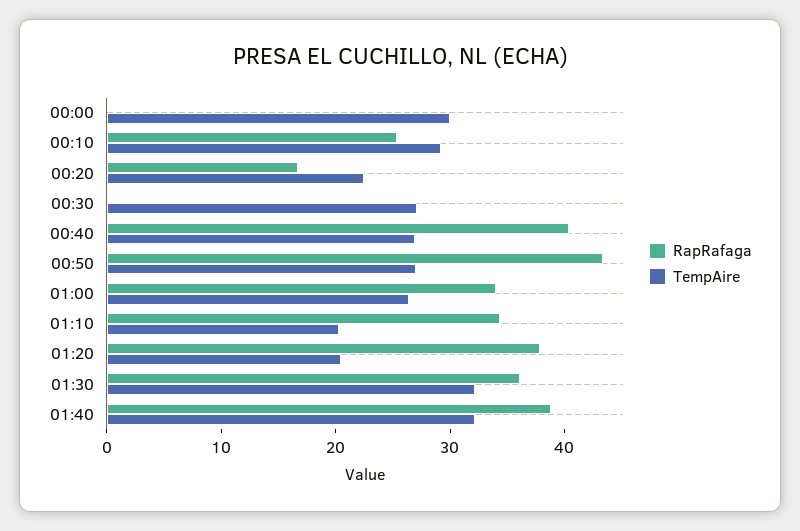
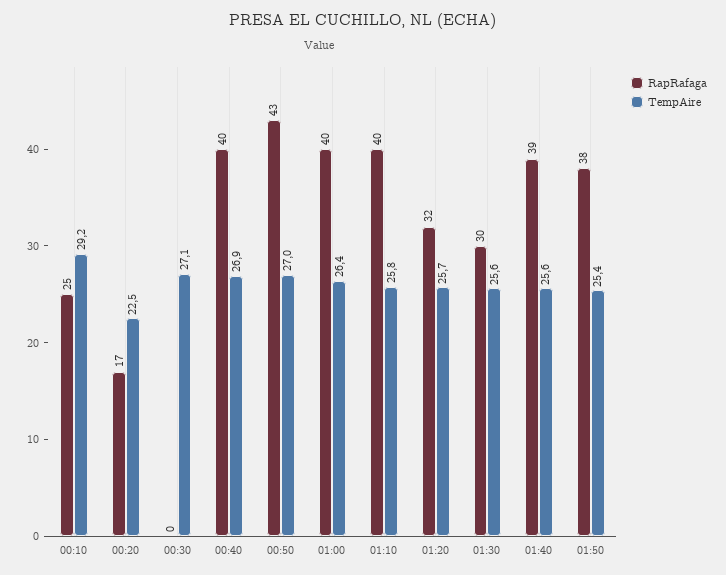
RapRafaga, 00:00: 0 -> none
TempAire, 00:00: 30 -> none
RapRafaga, 01:00: 34 -> 40
RapRafaga, 01:10: 34 -> 40
TempAire, 01:10: 20 -> 25.8
RapRafaga, 01:20: 38 -> 32
TempAire, 01:20: 20 -> 25.7
RapRafaga, 01:30: 36 -> 30
TempAire, 01:30: 32 -> 25.6
TempAire, 01:40: 32 -> 25.6
RapRafaga, 01:50: none -> 38
TempAire, 01:50: none -> 25.4

